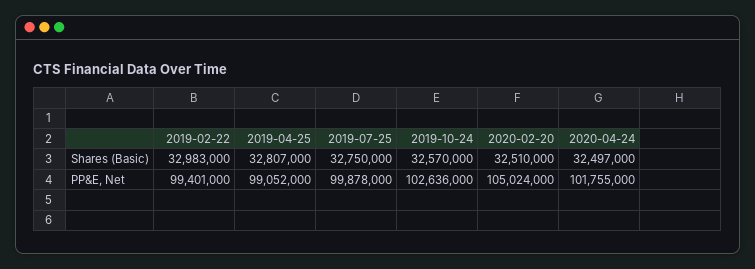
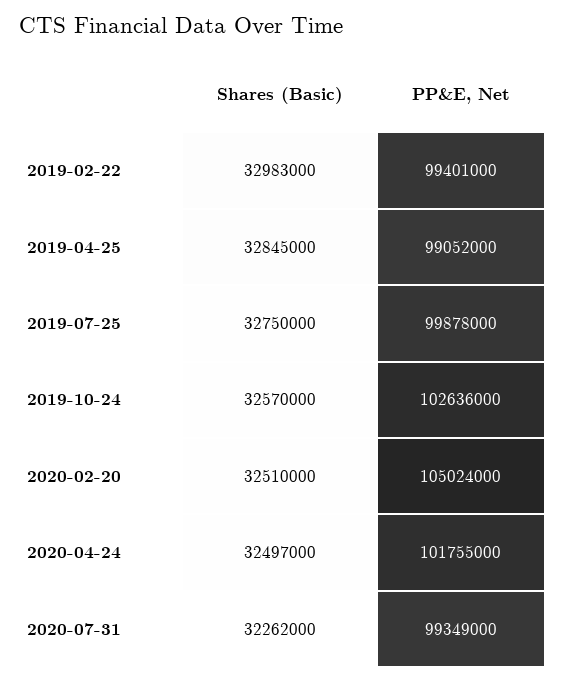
2019-04-25, Shares (Basic): 32807000 -> 32845000
2020-07-31, Shares (Basic): none -> 32262000
2020-07-31, PP&E, Net: none -> 99349000

